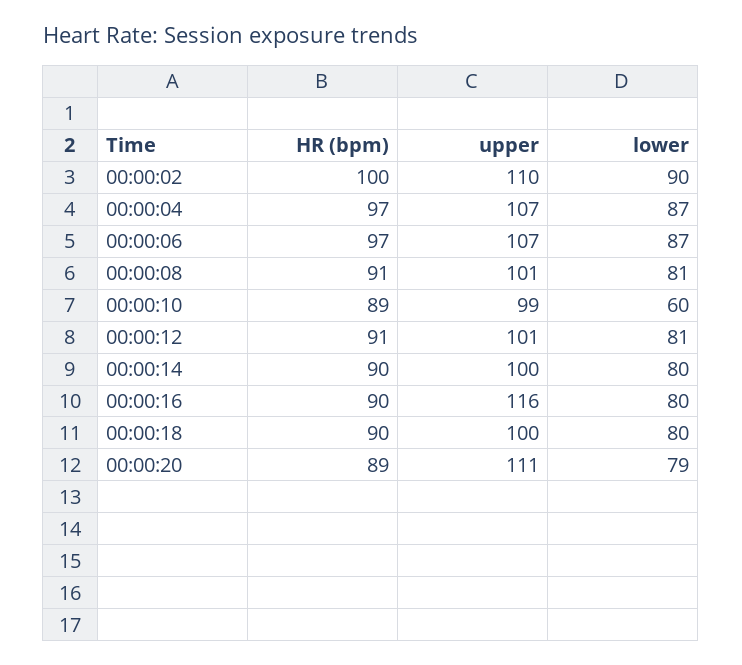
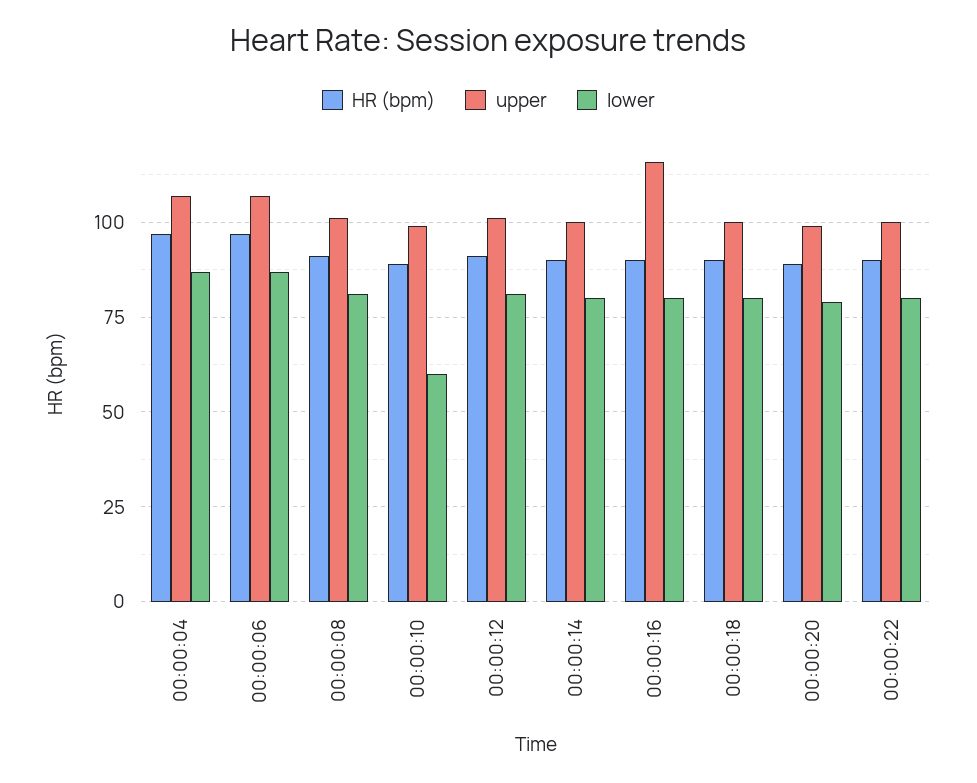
HR (bpm), 00:00:02: 100 -> none
upper, 00:00:02: 110 -> none
lower, 00:00:02: 90 -> none
upper, 00:00:20: 111 -> 100
HR (bpm), 00:00:22: none -> 90
upper, 00:00:22: none -> 100
lower, 00:00:22: none -> 80

